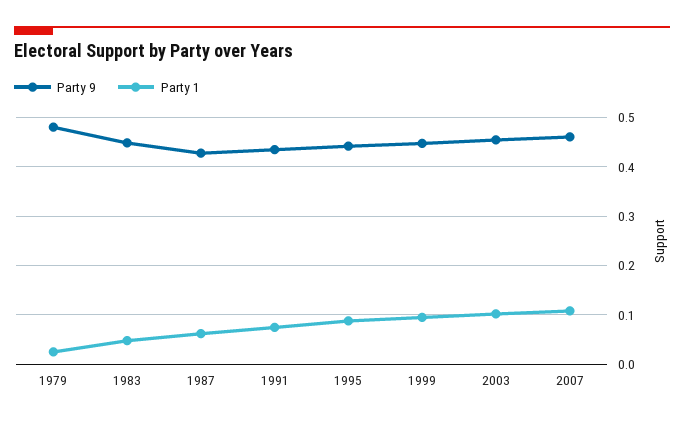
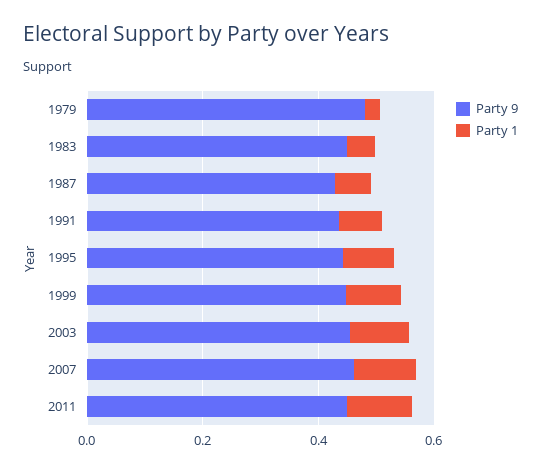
Party 9, 2011: none -> 0.45
Party 1, 2011: none -> 0.1

